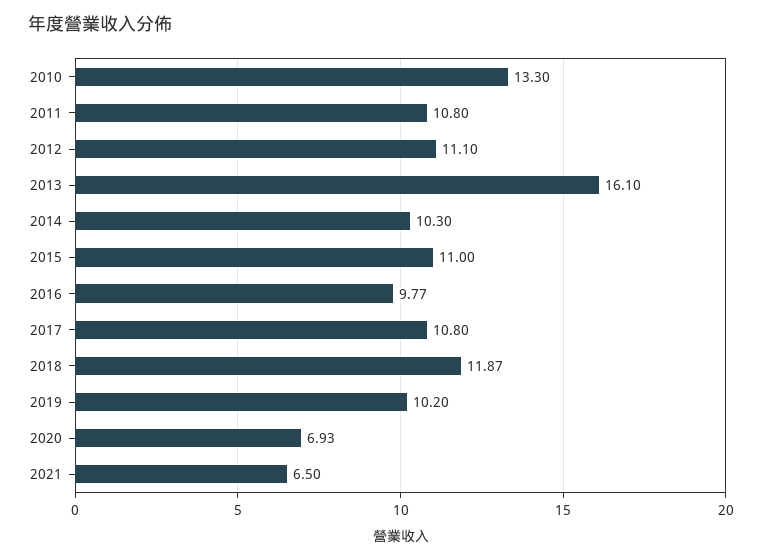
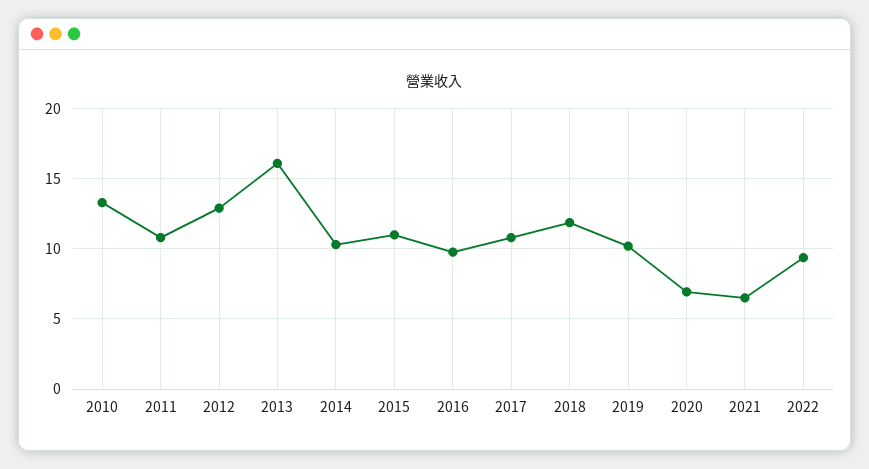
2012: 11.1 -> 13
2022: none -> 9.5

